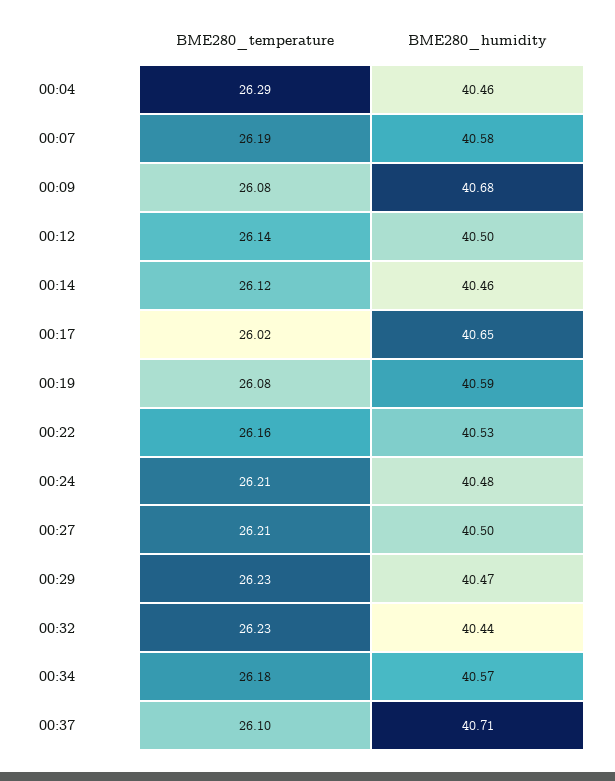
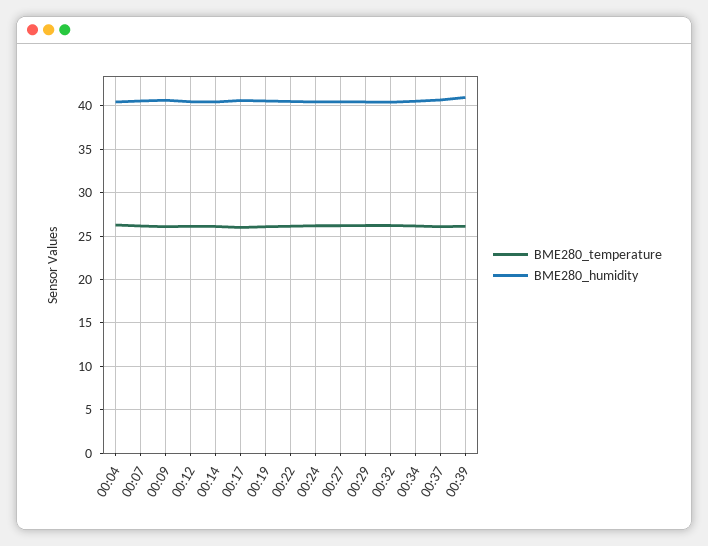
BME280_temperature, 00:39: none -> 26
BME280_humidity, 00:39: none -> 41

